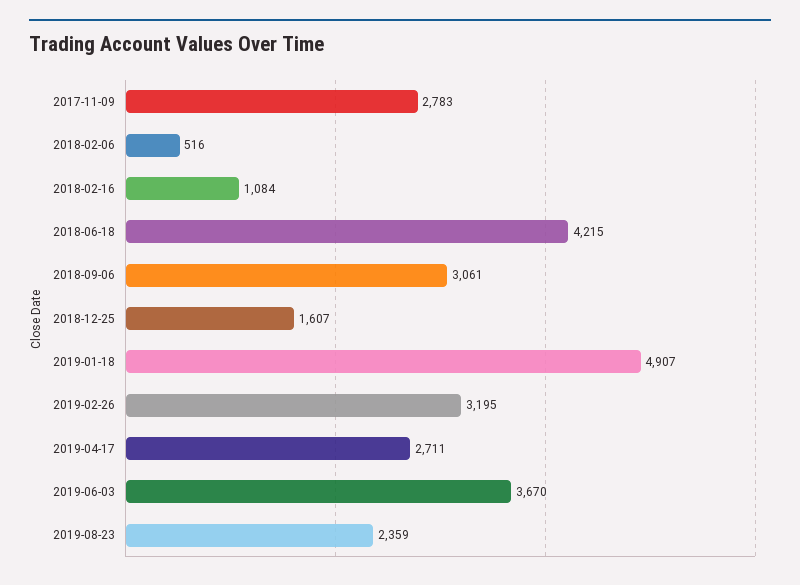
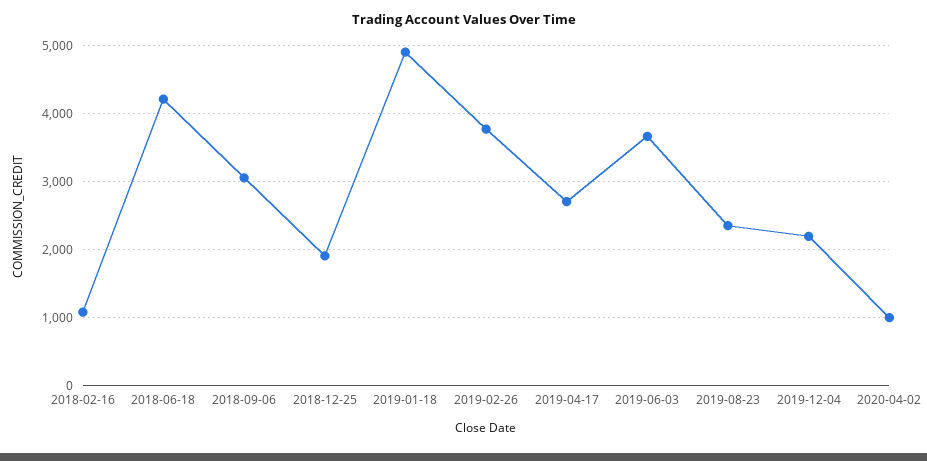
2017-11-09: 2783 -> none
2018-02-06: 516 -> none
2018-12-25: 1607 -> 1900
2019-02-26: 3195 -> 3800
2019-12-04: none -> 2200
2020-04-02: none -> 1000

